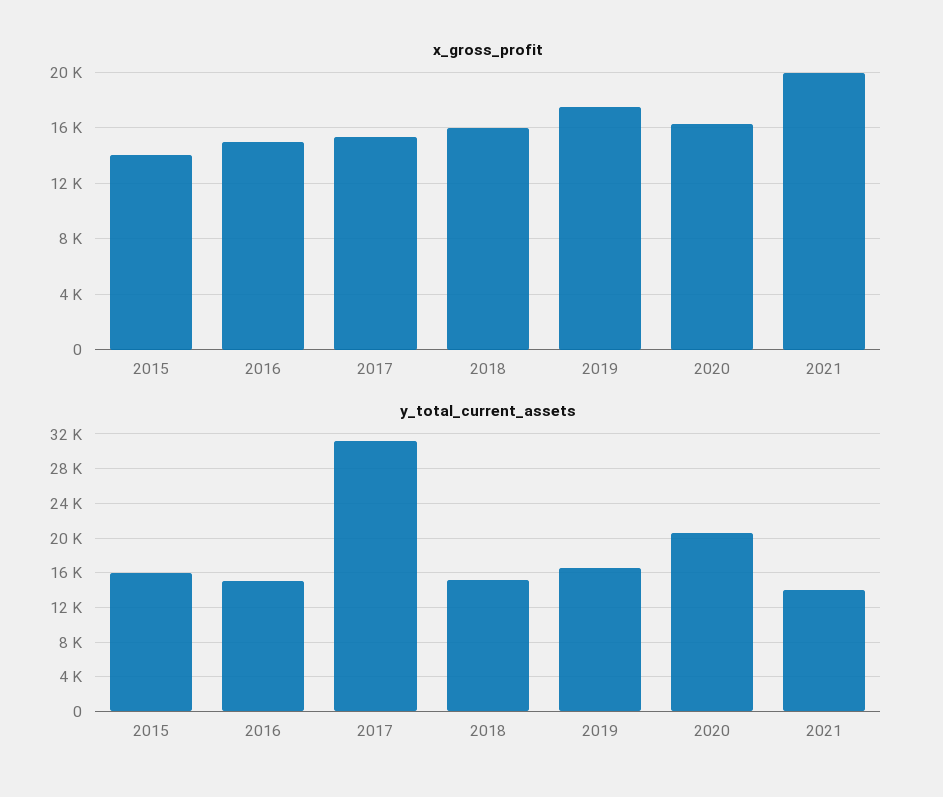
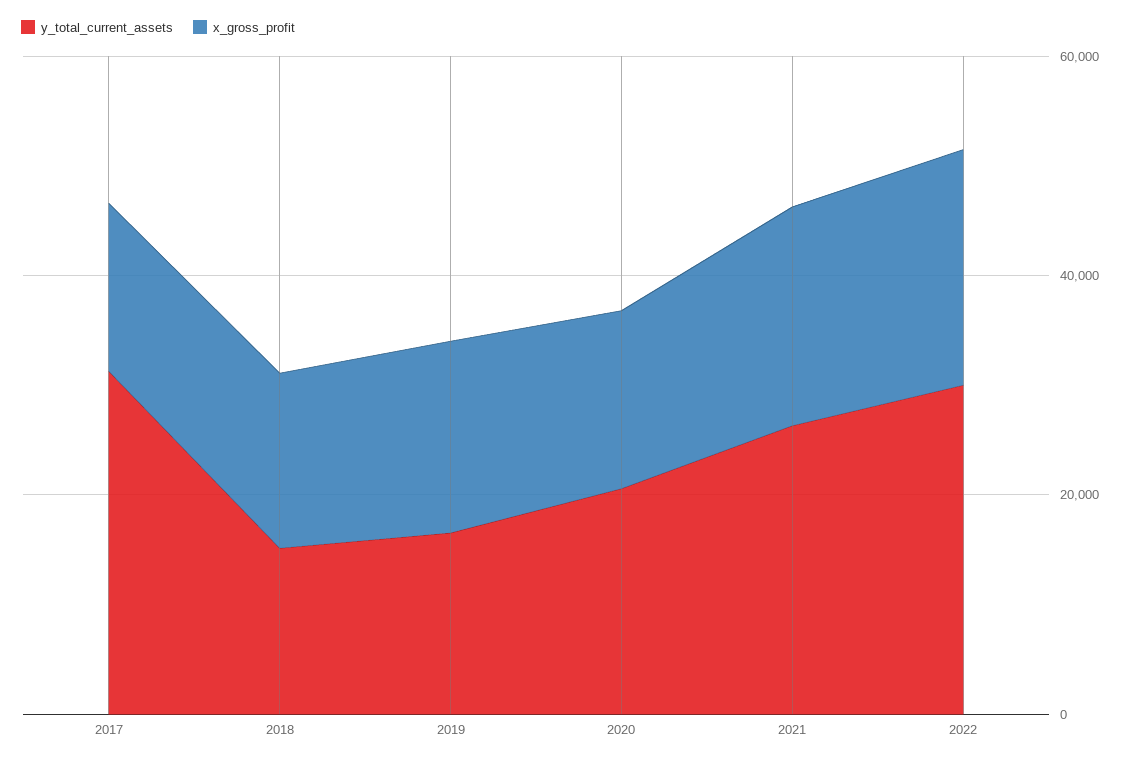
x_gross_profit, 2015: 14000 -> none
x_gross_profit, 2016: 15000 -> none
y_total_current_assets, 2015: 16000 -> none
y_total_current_assets, 2016: 15000 -> none
y_total_current_assets, 2021: 14000 -> 25000
y_total_current_assets, 2022: none -> 30000
x_gross_profit, 2022: none -> 20000

